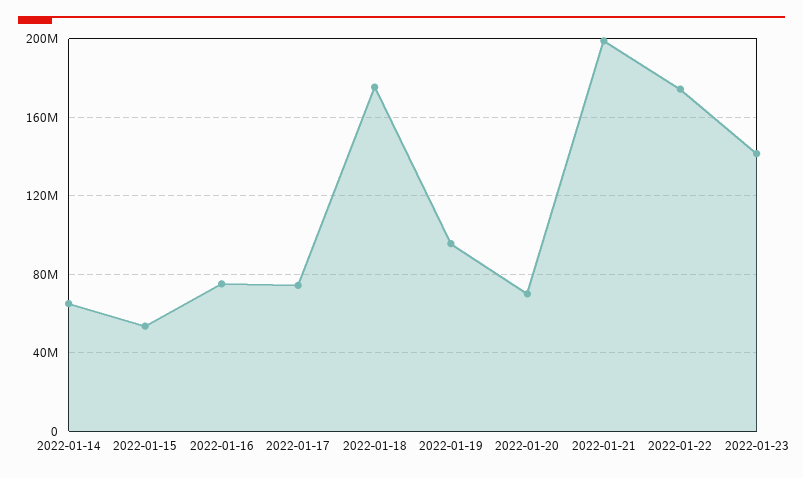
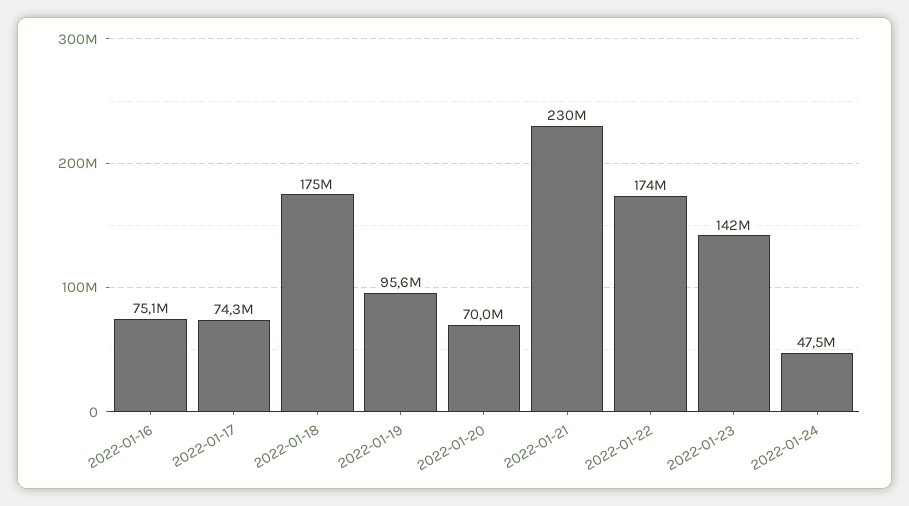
2022-01-14: 65000000 -> none
2022-01-15: 55000000 -> none
2022-01-21: 200000000 -> 230000000
2022-01-24: none -> 47500000

